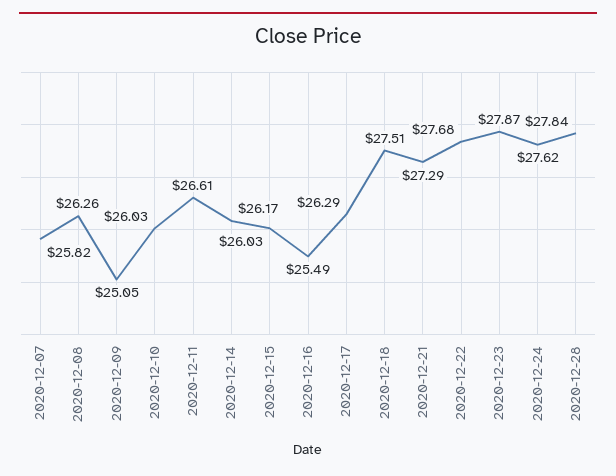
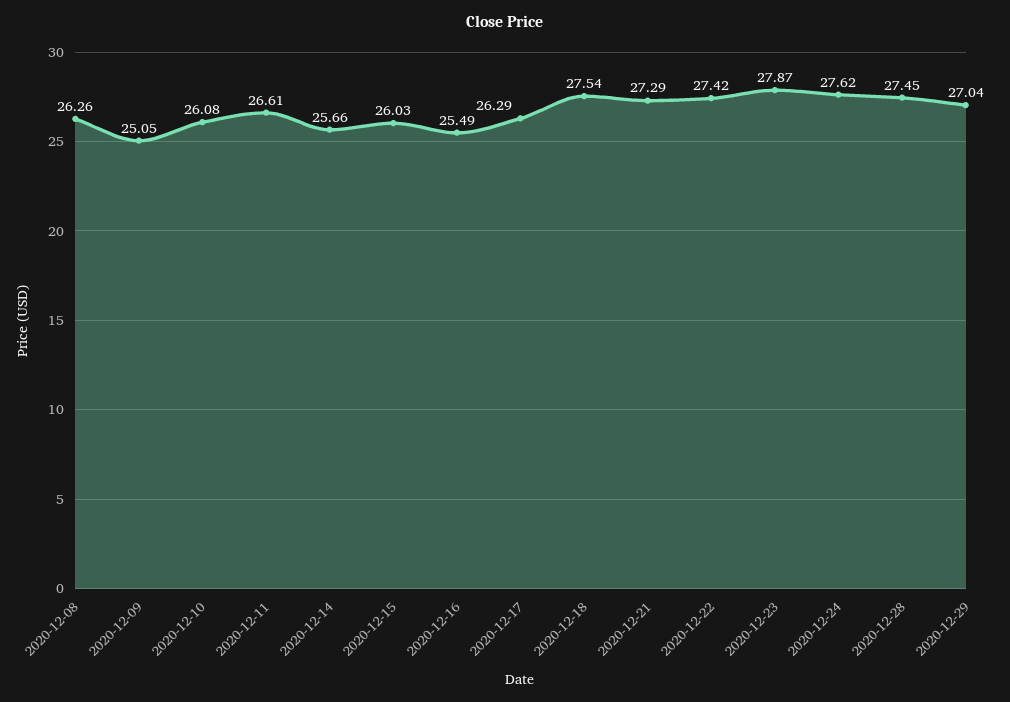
2020-12-07: 25.82 -> none
2020-12-10: 26.03 -> 26.08
2020-12-14: 26.17 -> 25.66
2020-12-18: 27.51 -> 27.54
2020-12-22: 27.68 -> 27.42
2020-12-28: 27.84 -> 27.45
2020-12-29: none -> 27.04

